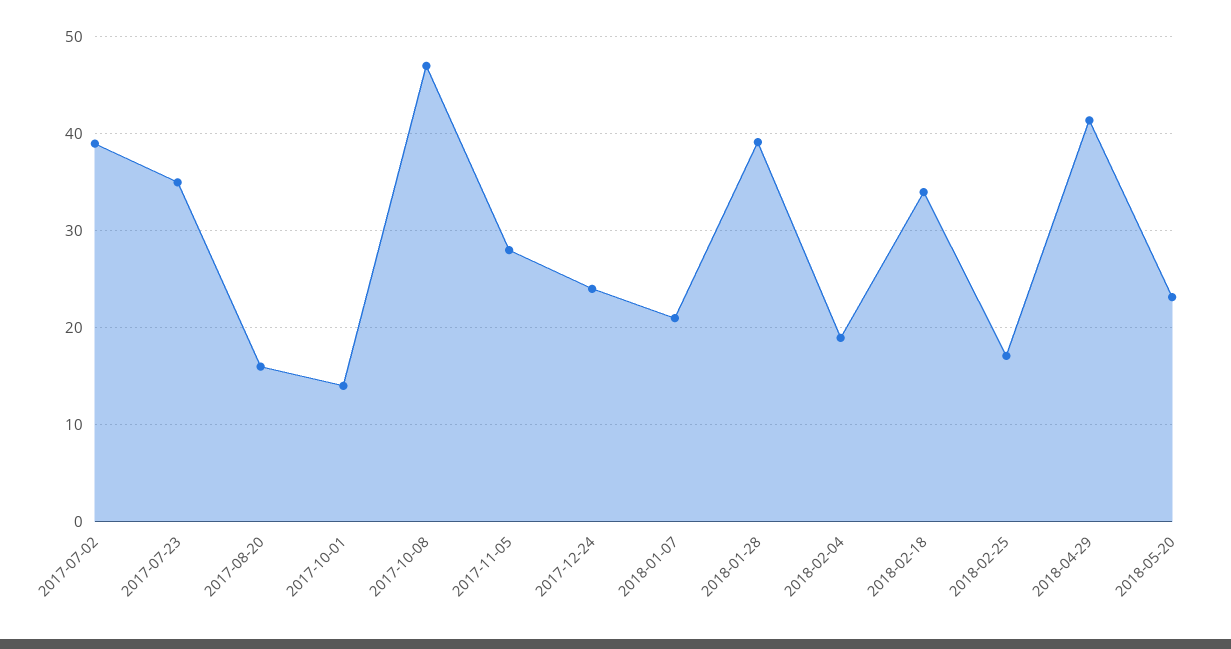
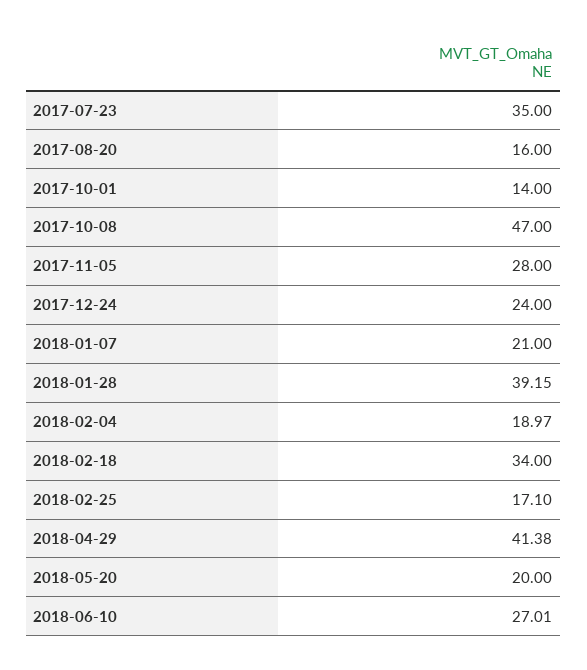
2017-07-02: 39 -> none
2018-05-20: 23 -> 20
2018-06-10: none -> 27.01

